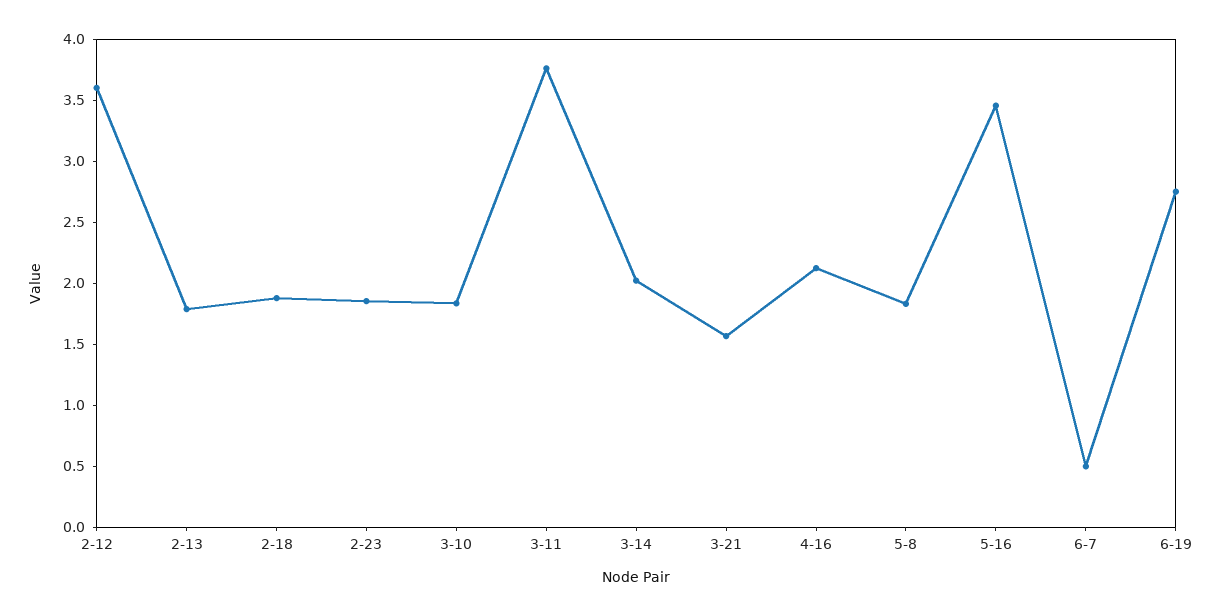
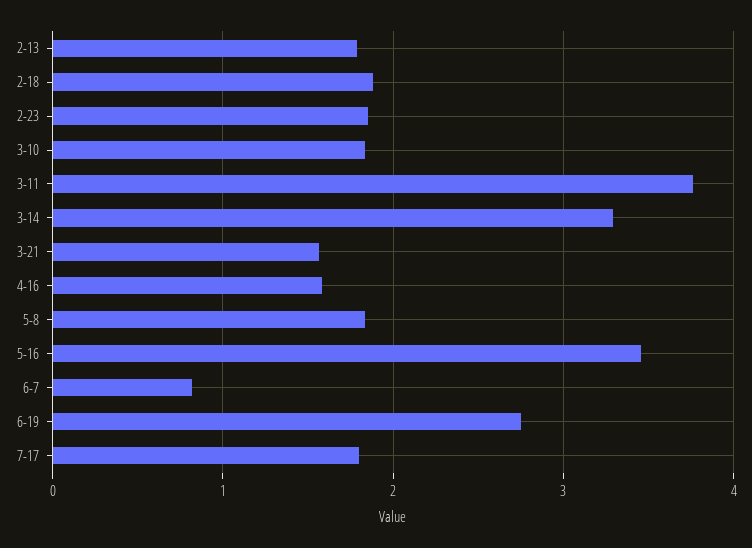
2-12: 3.6 -> none
3-14: 2 -> 3.3
4-16: 2.1 -> 1.6
6-7: 0.5 -> 0.8
7-17: none -> 1.8

